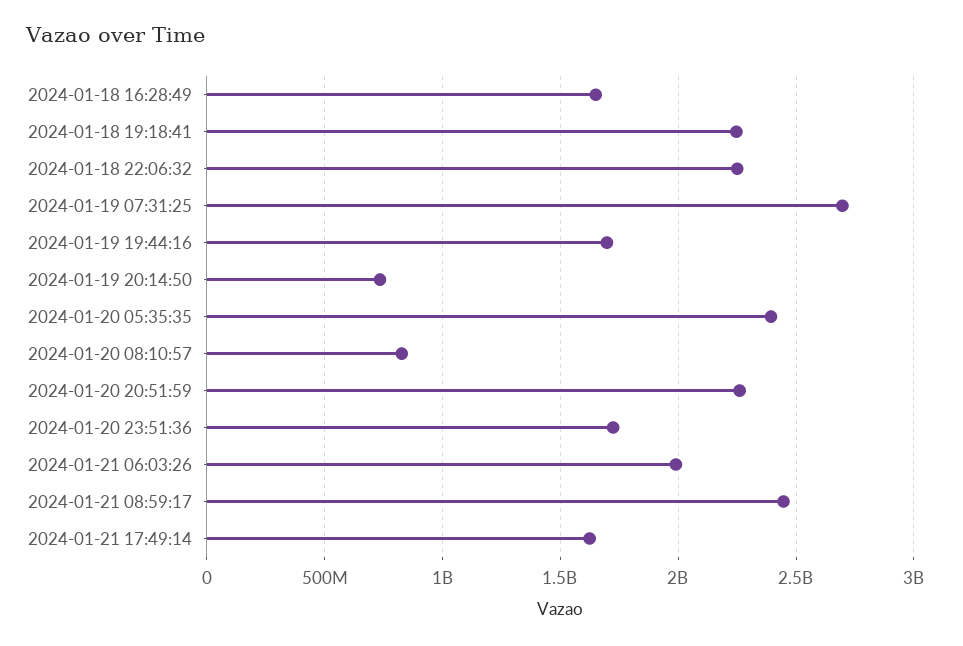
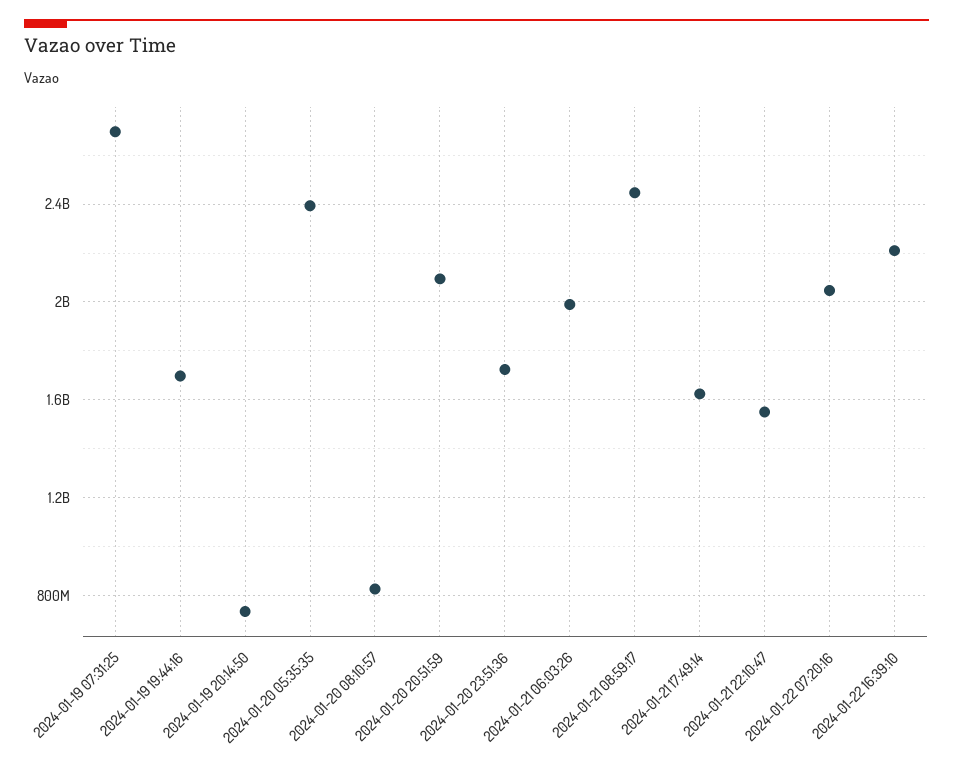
2024-01-18 16:28:49: 1650000000 -> none
2024-01-18 19:18:41: 2250000000 -> none
2024-01-18 22:06:32: 2250000000 -> none
2024-01-20 20:51:59: 2250000000 -> 2100000000
2024-01-21 22:10:47: none -> 1550000000
2024-01-22 07:20:16: none -> 2050000000
2024-01-22 16:39:10: none -> 2200000000

